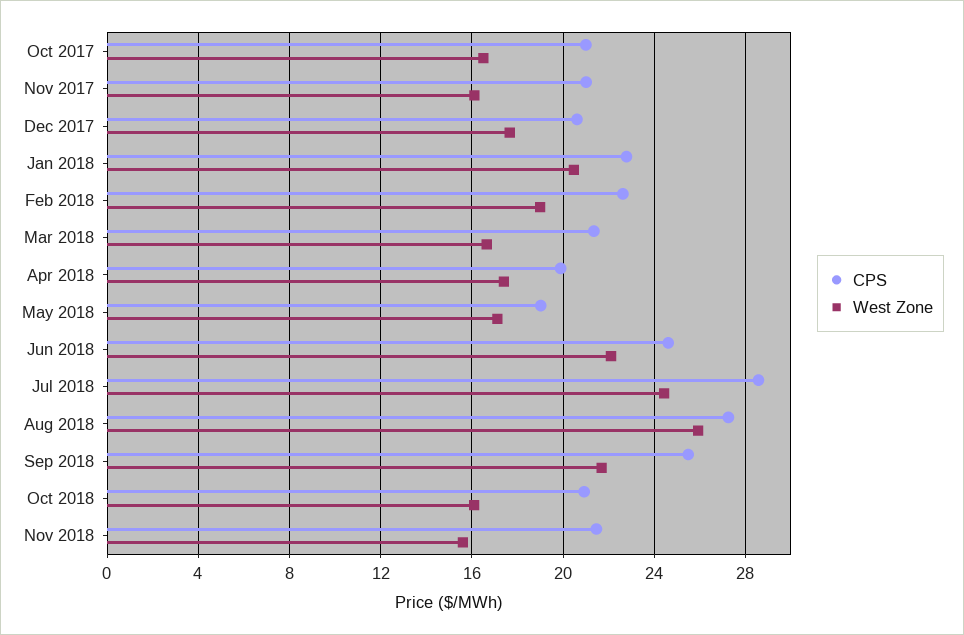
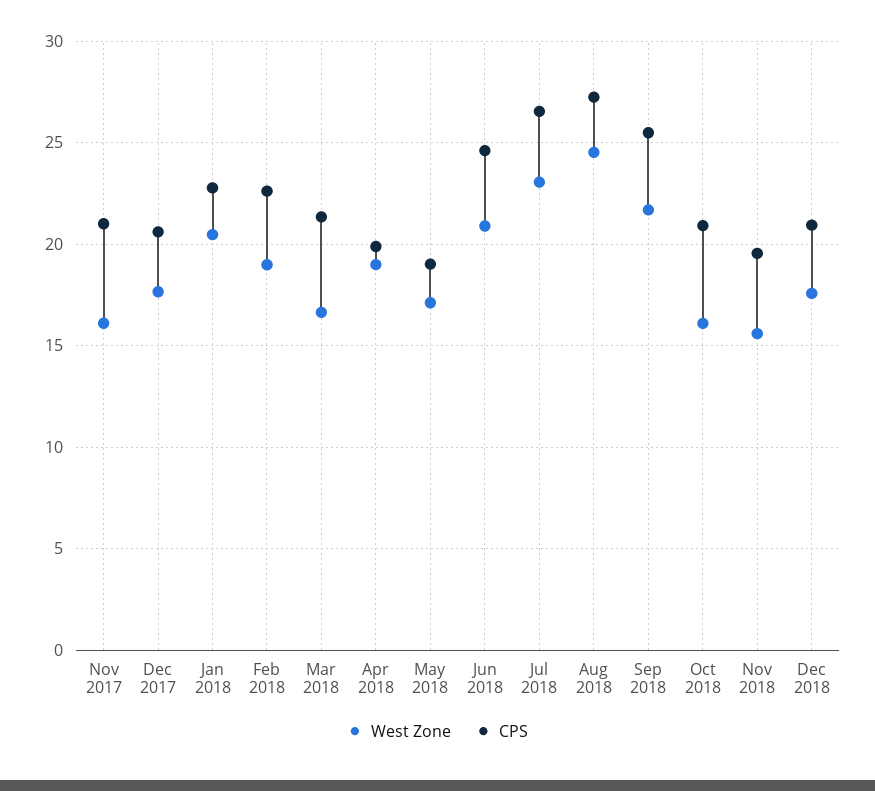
CPS, Oct 2017: 21 -> none
West Zone, Oct 2017: 16.5 -> none
West Zone, Apr 2018: 17.5 -> 19
West Zone, Jun 2018: 22 -> 21
CPS, Jul 2018: 28.5 -> 26.5
West Zone, Jul 2018: 24.5 -> 23
West Zone, Aug 2018: 26 -> 24.5
CPS, Nov 2018: 21.5 -> 19.5
West Zone, Dec 2018: none -> 17.5
CPS, Dec 2018: none -> 21

